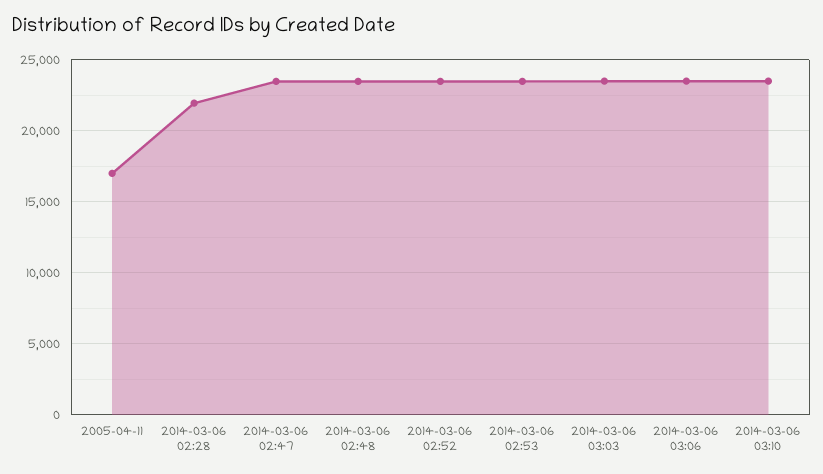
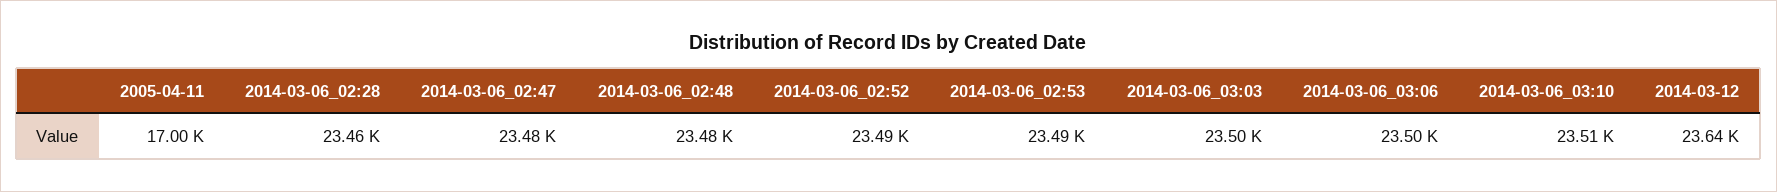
2014-03-06 02:28: 22000 -> 23460
2014-03-12: none -> 23640

